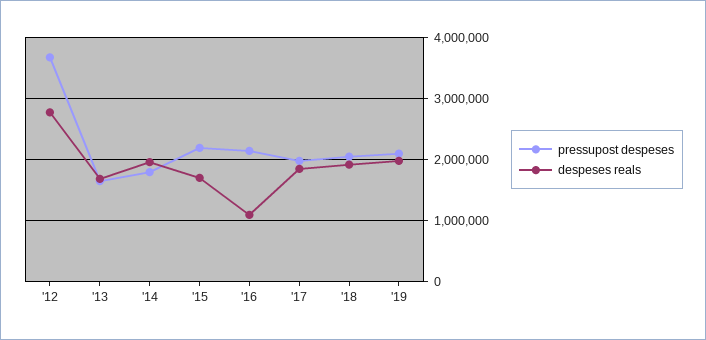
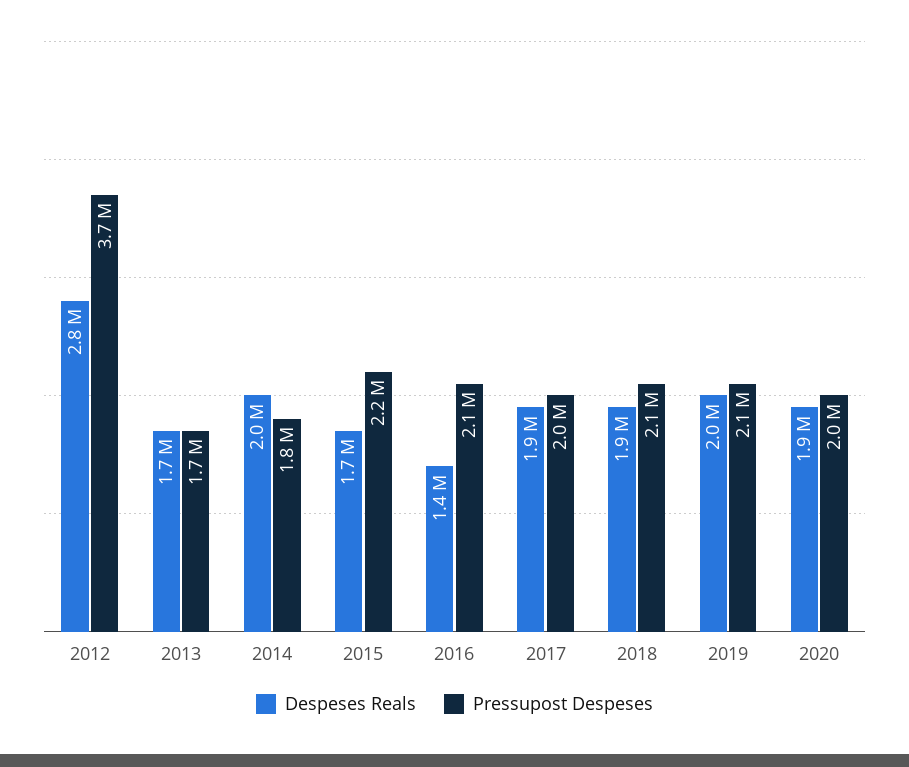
despeses reals, '16: 1100000 -> 1400000
despeses reals, 2020: none -> 1900000
pressupost despeses, 2020: none -> 2000000

